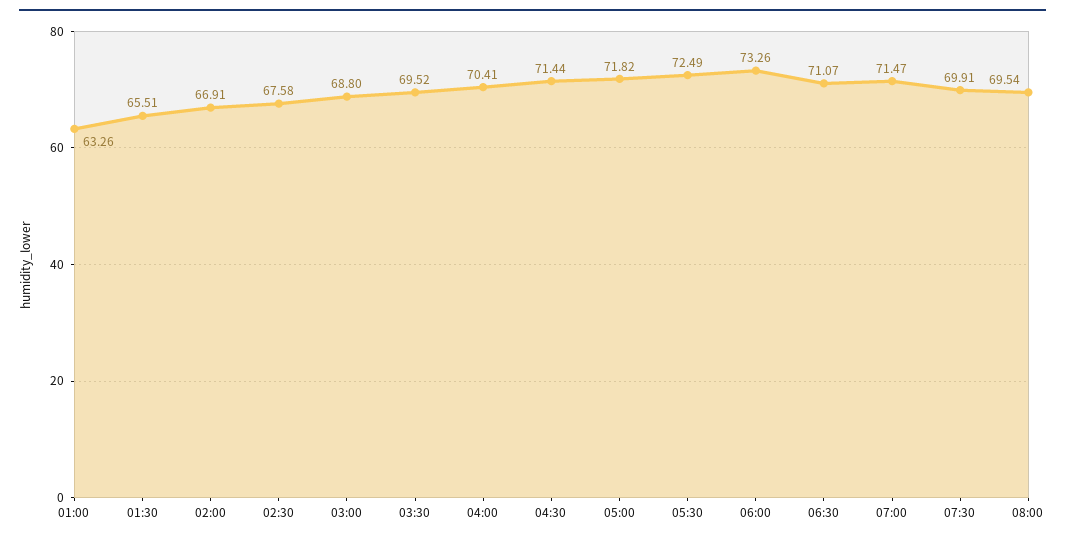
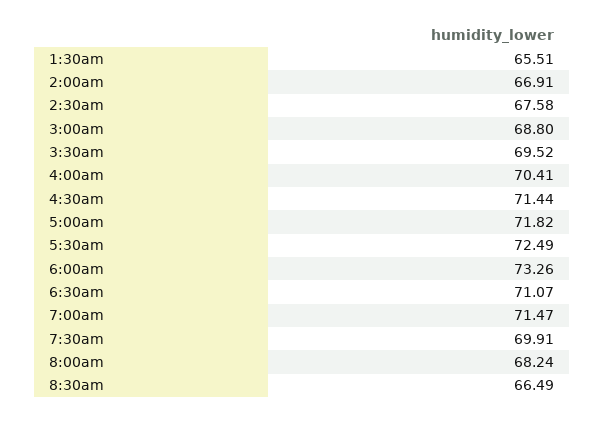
01:00: 63.26 -> none
08:00: 69.54 -> 68.24
8:30am: none -> 66.49

